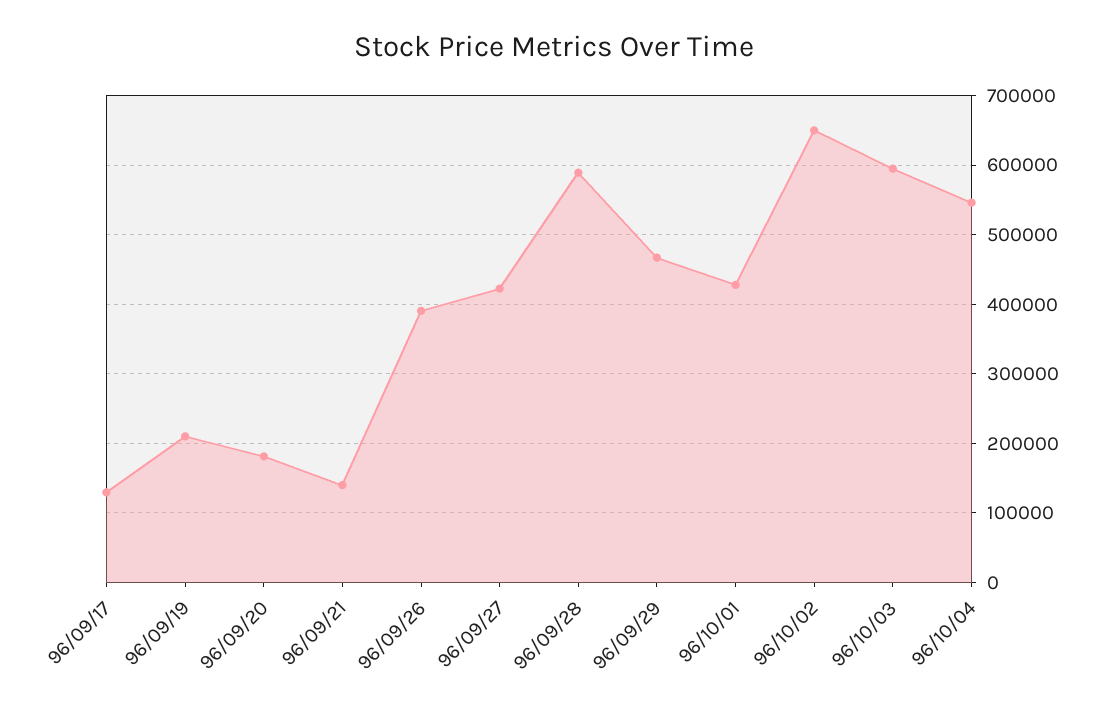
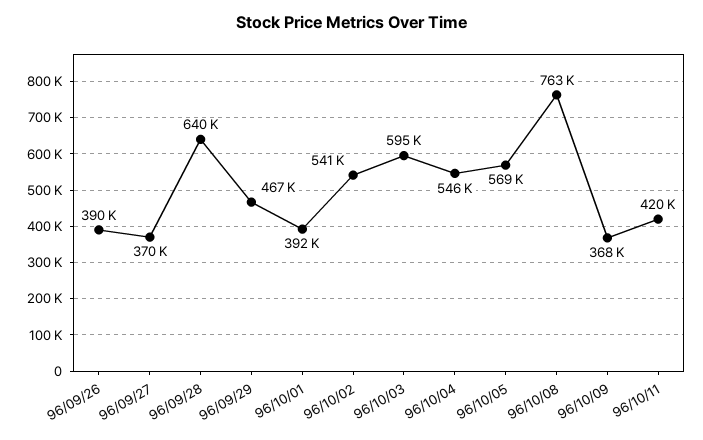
96/09/17: 130000 -> none
96/09/19: 210000 -> none
96/09/20: 180000 -> none
96/09/21: 140000 -> none
96/09/27: 420000 -> 370000
96/09/28: 590000 -> 640000
96/10/01: 430000 -> 392000
96/10/02: 650000 -> 541000
96/10/05: none -> 569000
96/10/08: none -> 763000
96/10/09: none -> 368000
96/10/11: none -> 420000

